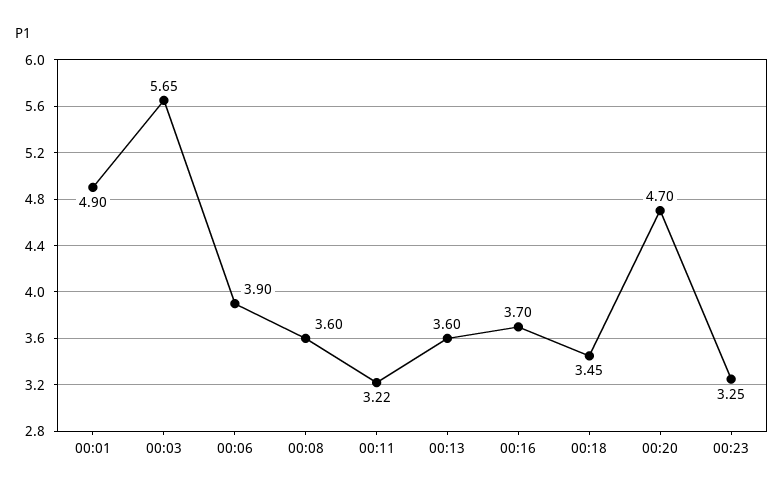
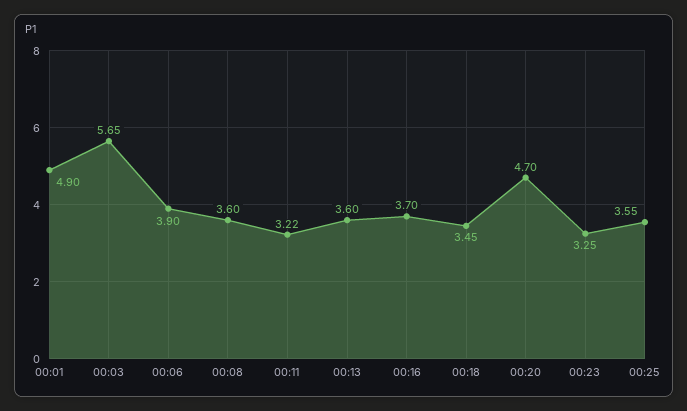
00:25: none -> 3.55

